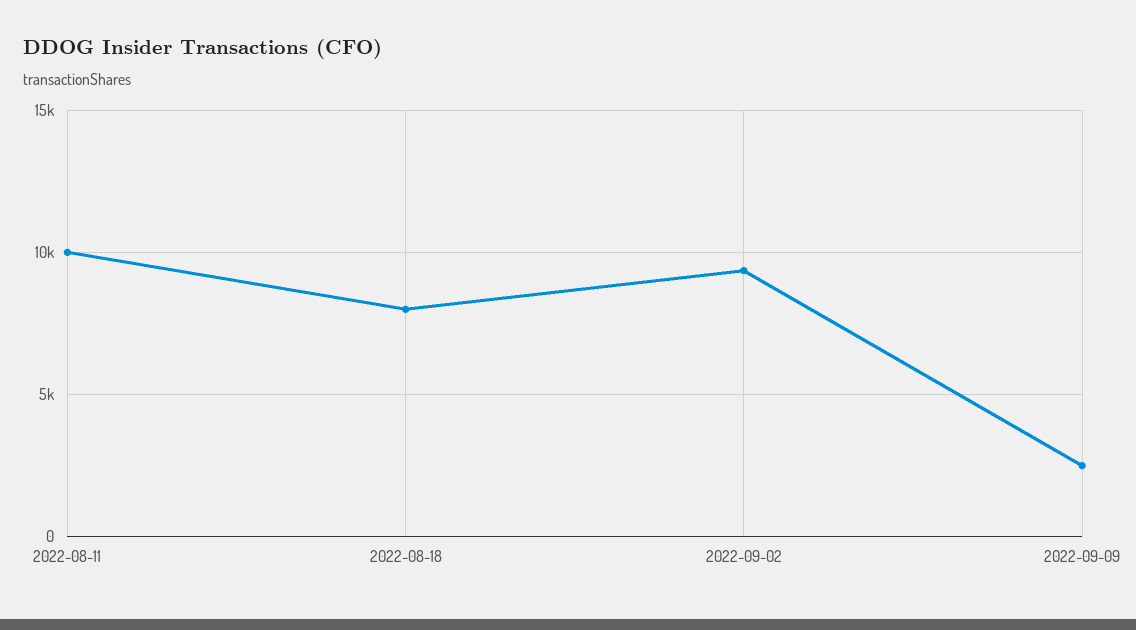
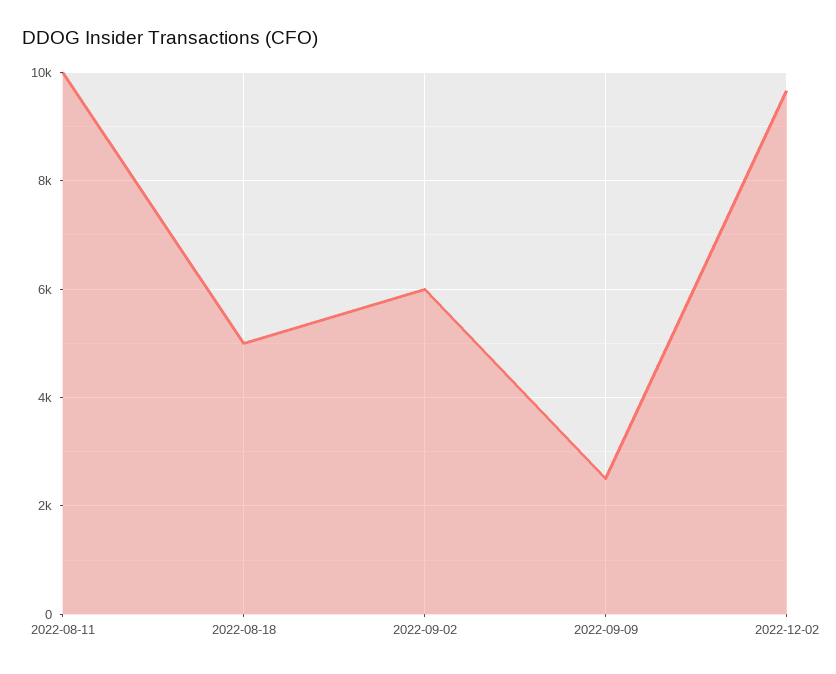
2022-08-18: 8000 -> 5000
2022-09-02: 9500 -> 6000
2022-12-02: none -> 9600

